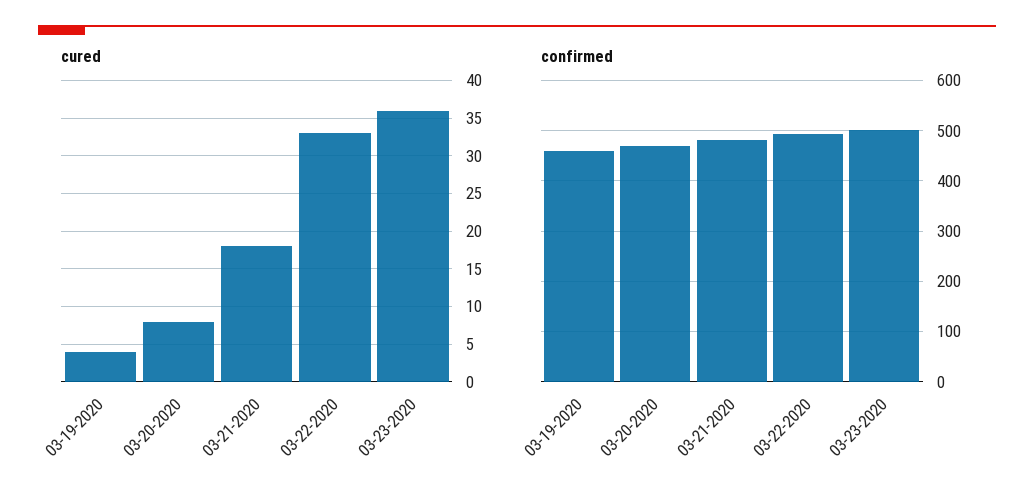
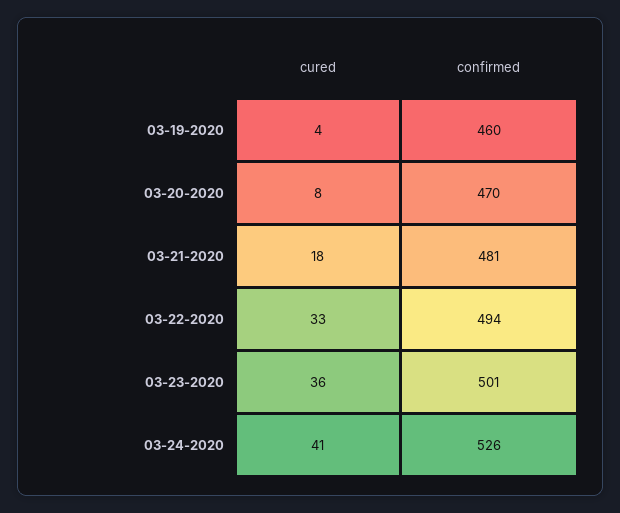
cured, 03-24-2020: none -> 41
confirmed, 03-24-2020: none -> 526

